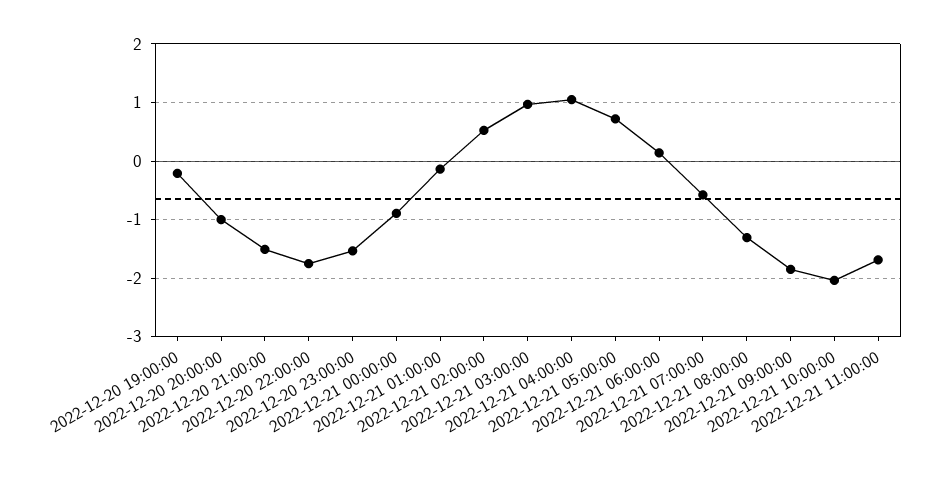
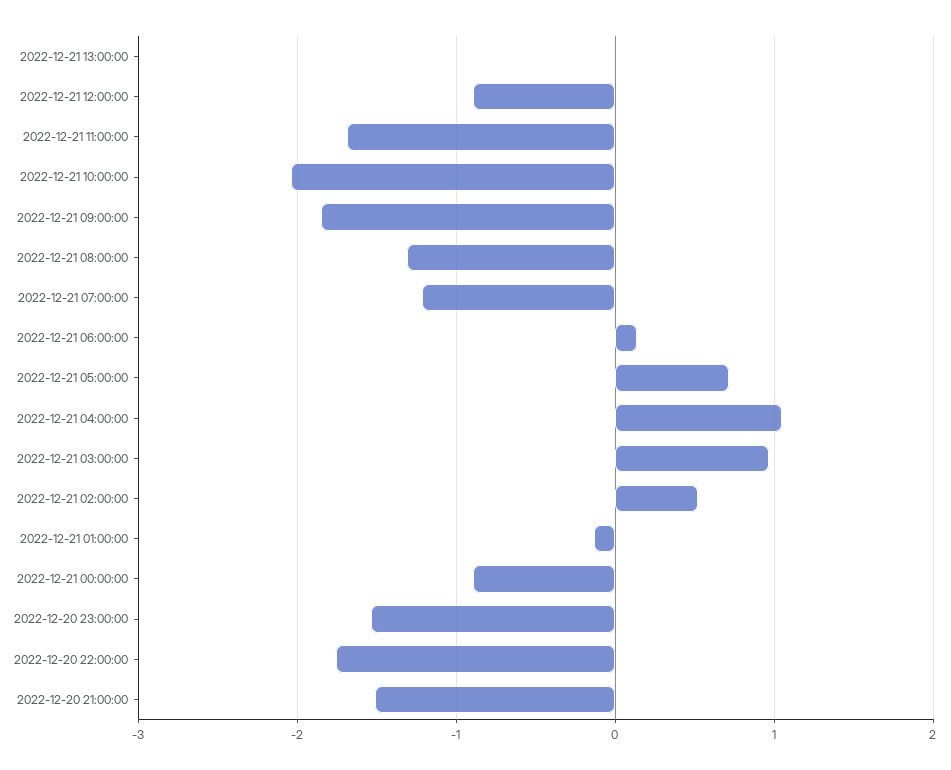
2022-12-20 19:00:00: -0.2 -> none
2022-12-20 20:00:00: -1 -> none
2022-12-21 07:00:00: -0.6 -> -1.2
2022-12-21 13:00:00: none -> 0
2022-12-21 12:00:00: none -> -0.9

